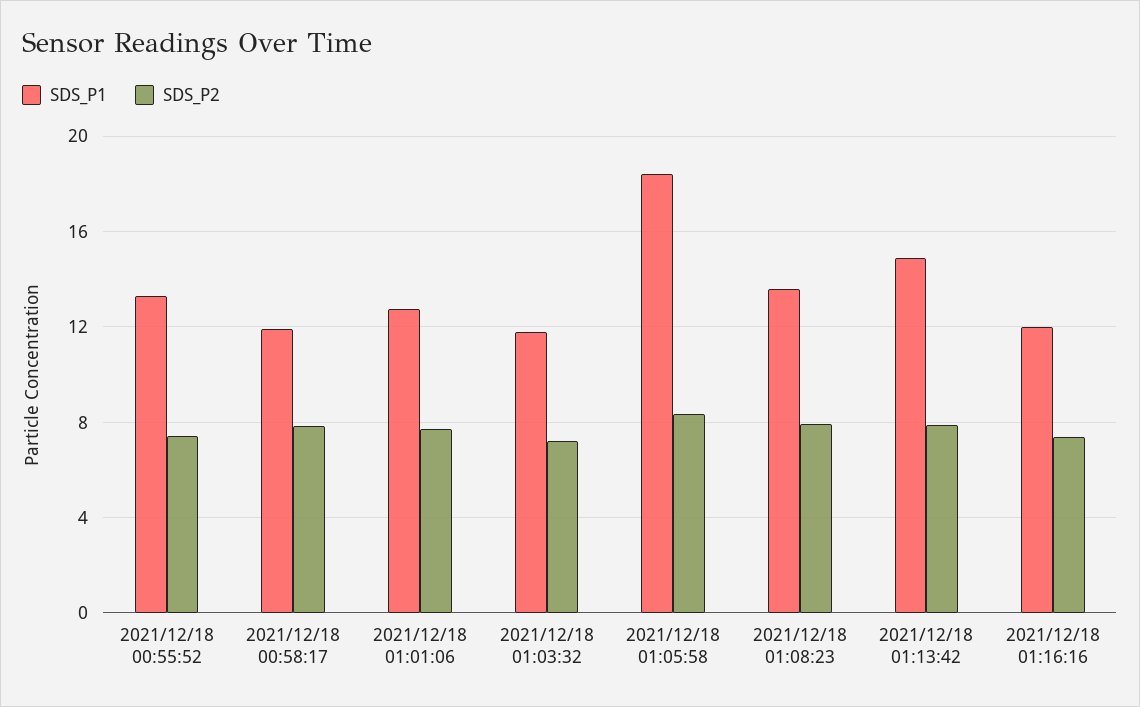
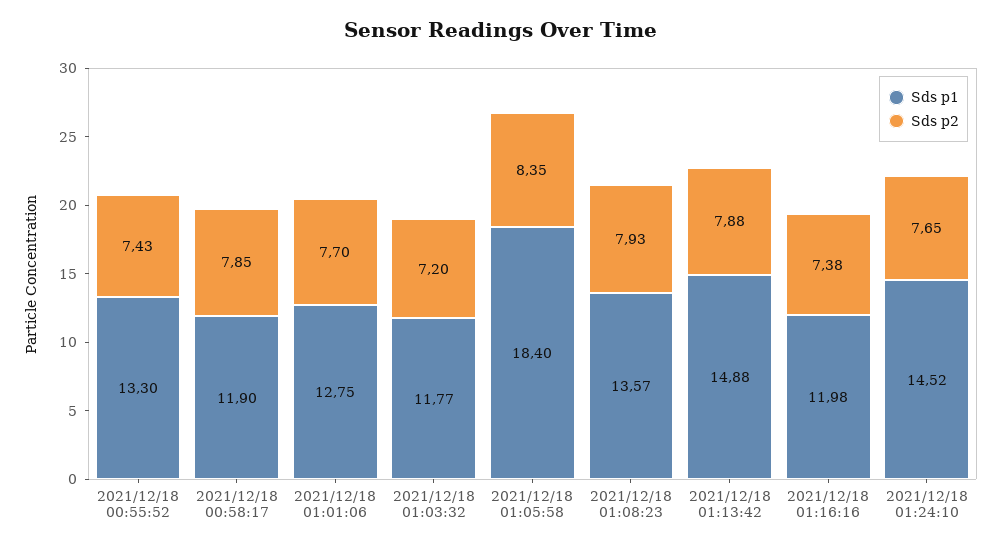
SDS_P1, 2021/12/18 01:24:10: none -> 14.52
SDS_P2, 2021/12/18 01:24:10: none -> 7.65

